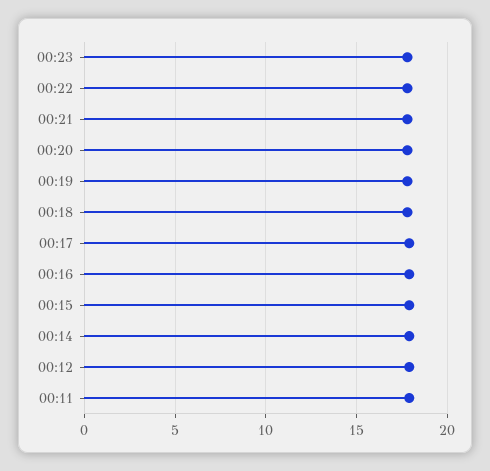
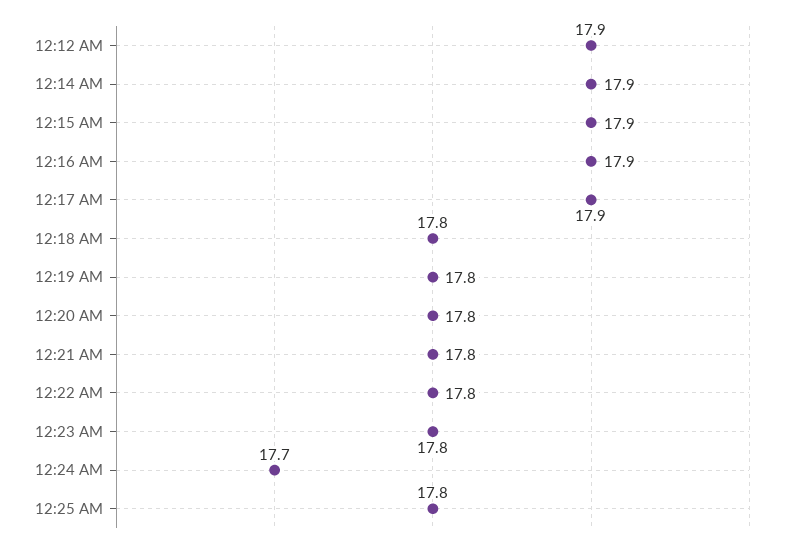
00:11: 18 -> none
12:24 AM: none -> 17.7
12:25 AM: none -> 17.8

